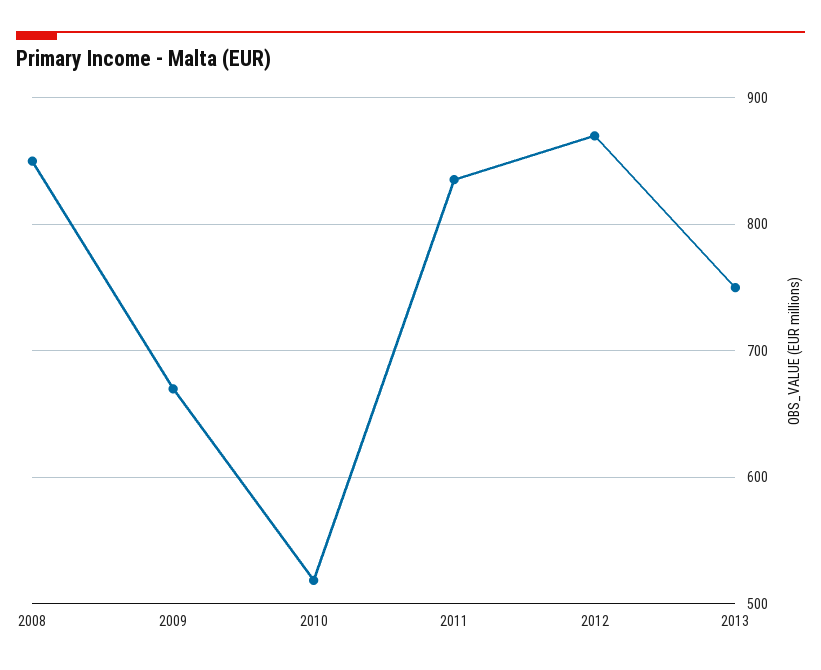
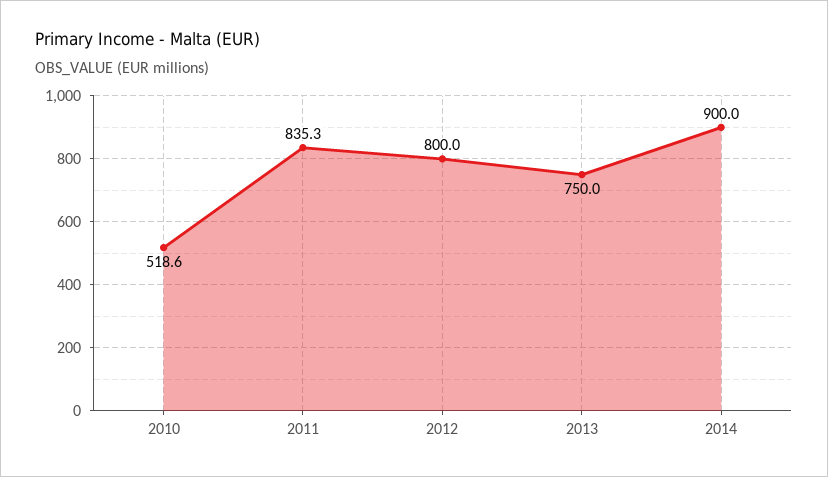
2008: 850 -> none
2009: 670 -> none
2012: 870 -> 800
2014: none -> 900

